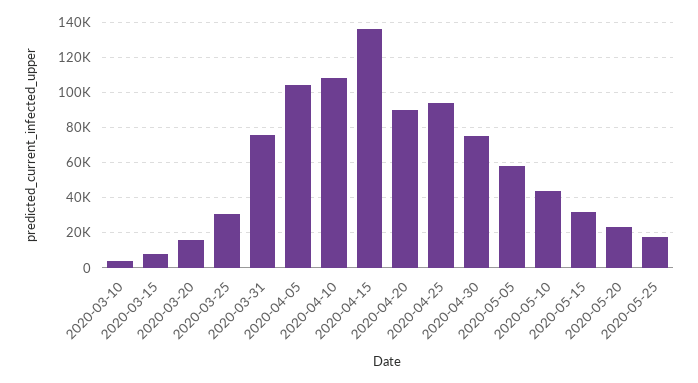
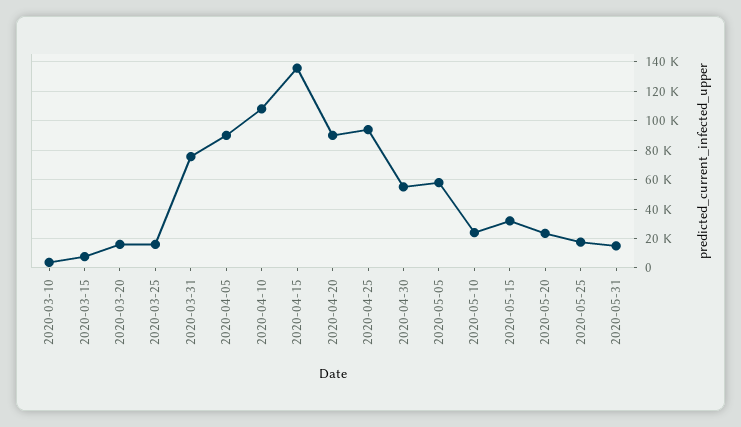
2020-03-25: 30000 -> 15000
2020-04-05: 105000 -> 90000
2020-04-30: 75000 -> 55000
2020-05-10: 45000 -> 25000
2020-05-31: none -> 15000

